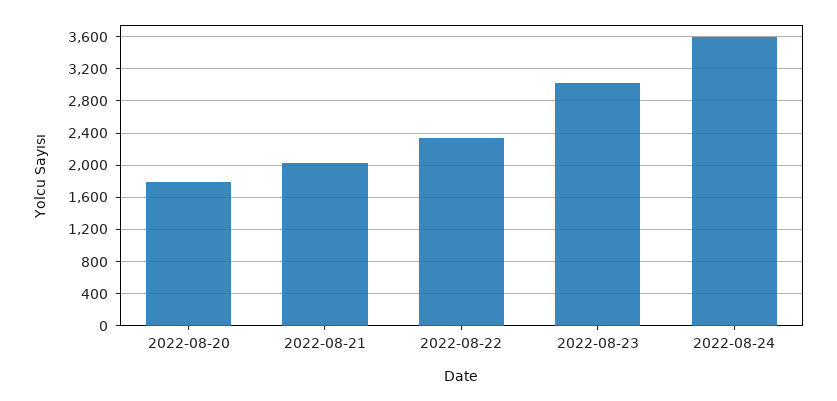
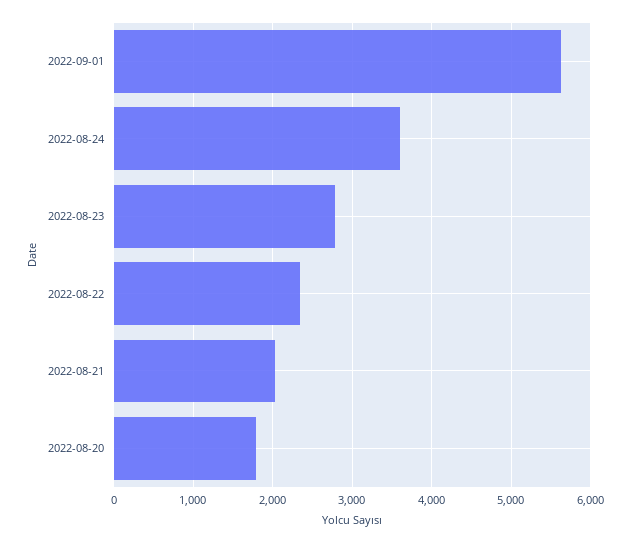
2022-08-23: 3000 -> 2800
2022-09-01: none -> 5600

